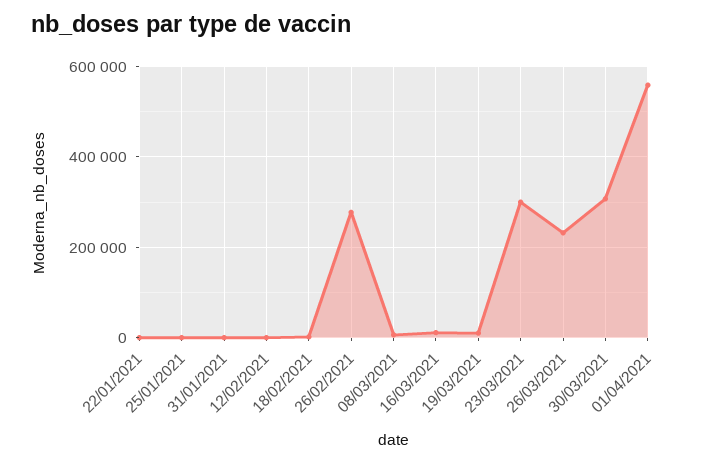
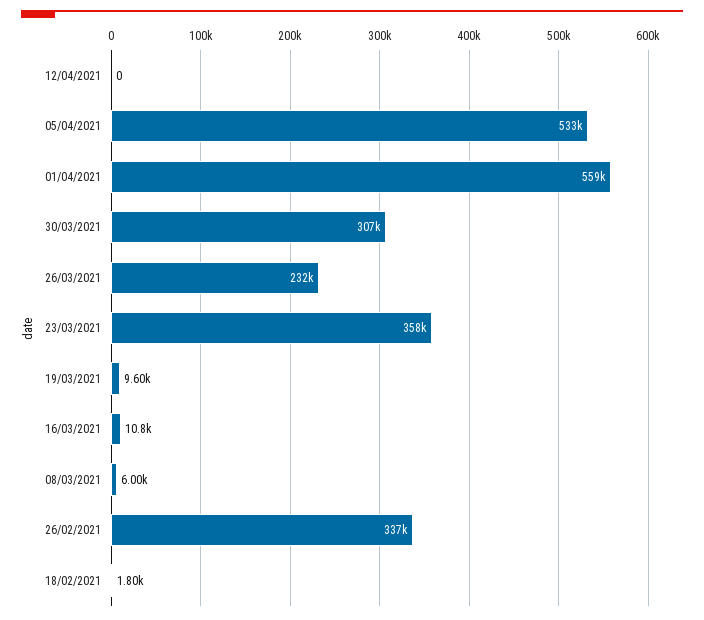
22/01/2021: 0 -> none
25/01/2021: 0 -> none
31/01/2021: 0 -> none
12/02/2021: 0 -> none
26/02/2021: 280000 -> 337000
23/03/2021: 300000 -> 358000
12/04/2021: none -> 0
05/04/2021: none -> 533000

